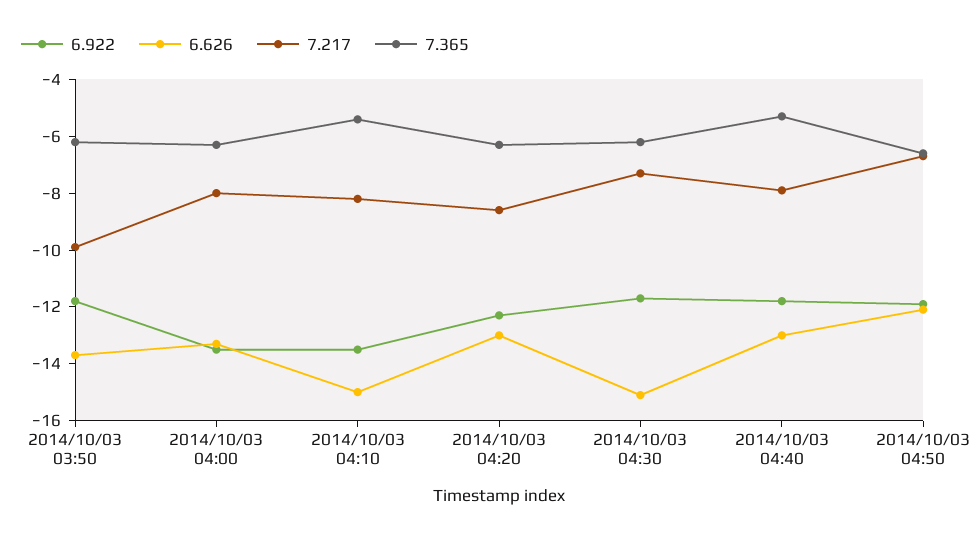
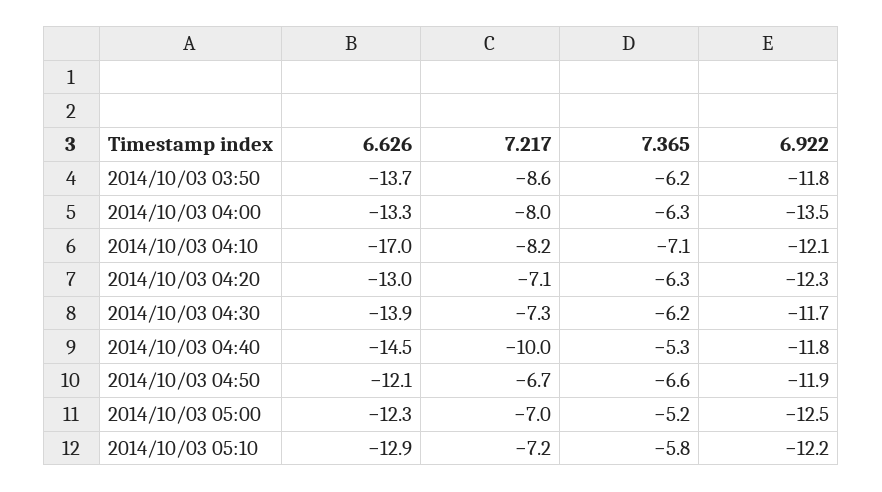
7.217, 2014/10/03 03:50: -10 -> -8.6
6.922, 2014/10/03 04:10: -13.5 -> -12.1
6.626, 2014/10/03 04:10: -15 -> -17
7.365, 2014/10/03 04:10: -5.5 -> -7.1
7.217, 2014/10/03 04:20: -8.5 -> -7.1
6.626, 2014/10/03 04:30: -15 -> -13.9
6.626, 2014/10/03 04:40: -13 -> -14.5
7.217, 2014/10/03 04:40: -8 -> -10
6.626, 2014/10/03 05:00: none -> -12.3
7.217, 2014/10/03 05:00: none -> -7
7.365, 2014/10/03 05:00: none -> -5.2
6.922, 2014/10/03 05:00: none -> -12.5
6.626, 2014/10/03 05:10: none -> -12.9
7.217, 2014/10/03 05:10: none -> -7.2
7.365, 2014/10/03 05:10: none -> -5.8
6.922, 2014/10/03 05:10: none -> -12.2

